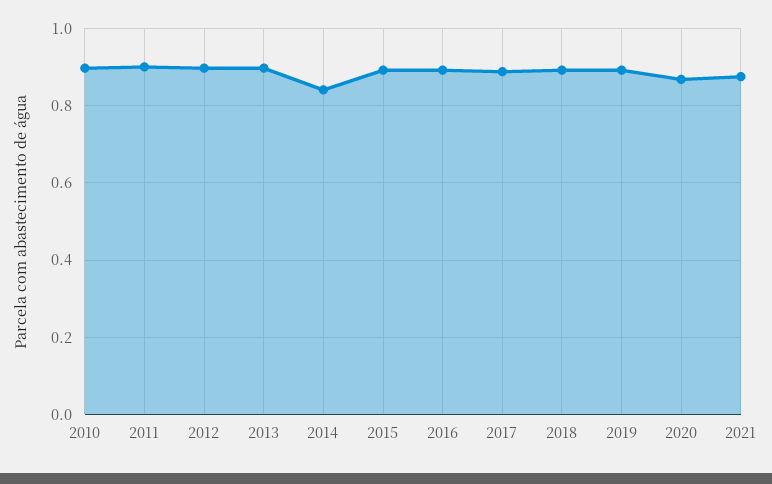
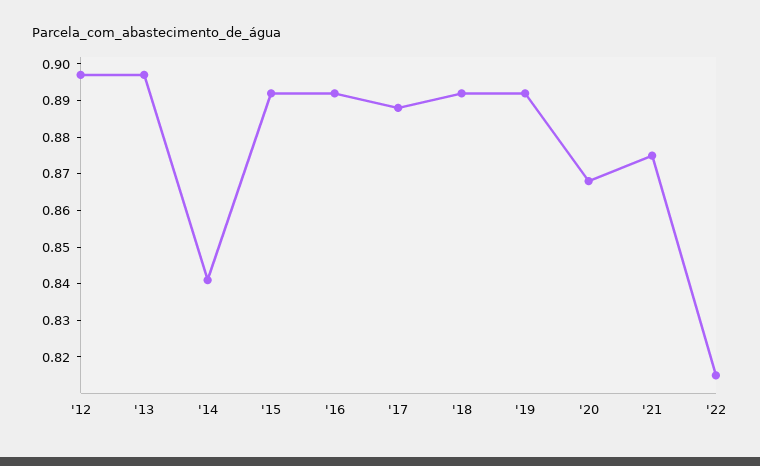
2010: 0.9 -> none
2011: 0.9 -> none
'22: none -> 0.815

